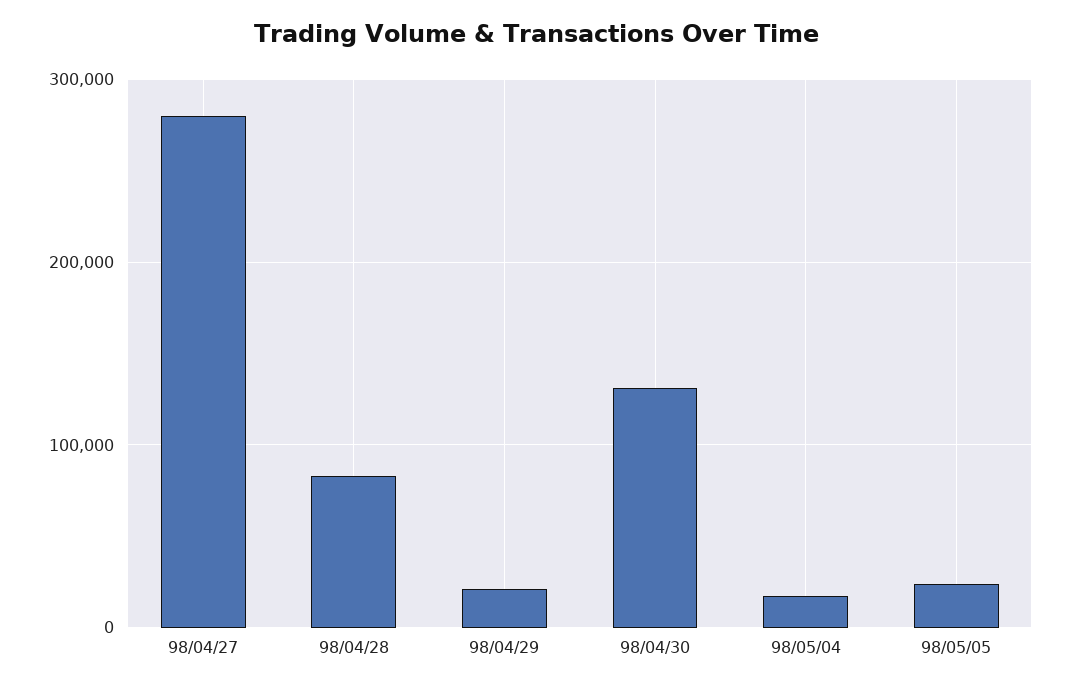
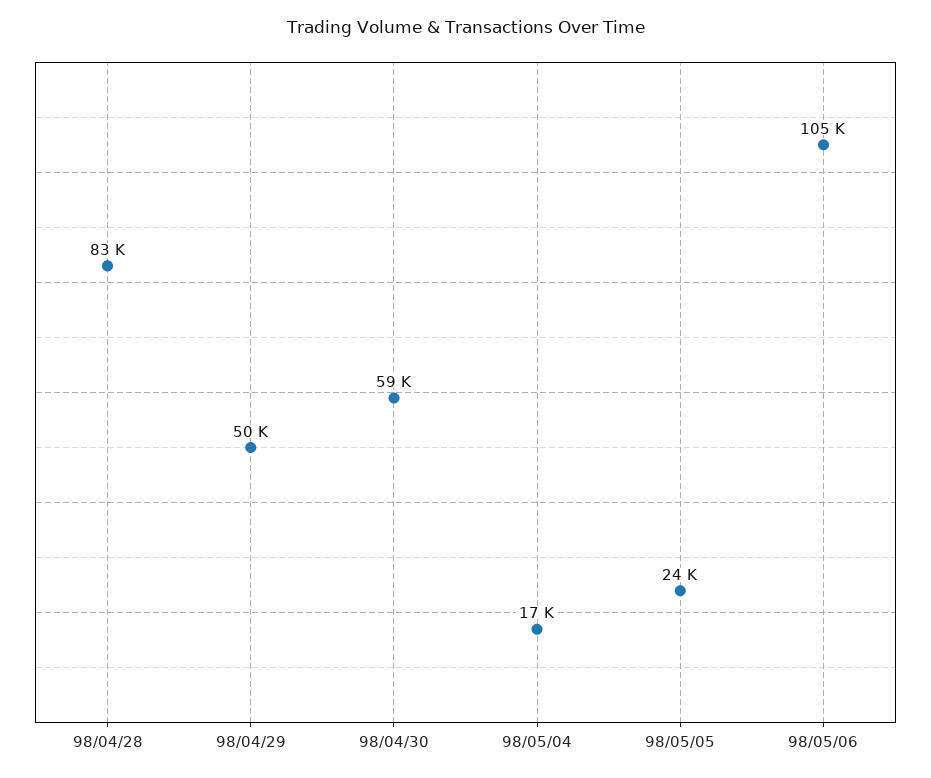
98/04/27: 280000 -> none
98/04/29: 20000 -> 50000
98/04/30: 130000 -> 59000
98/05/06: none -> 105000

